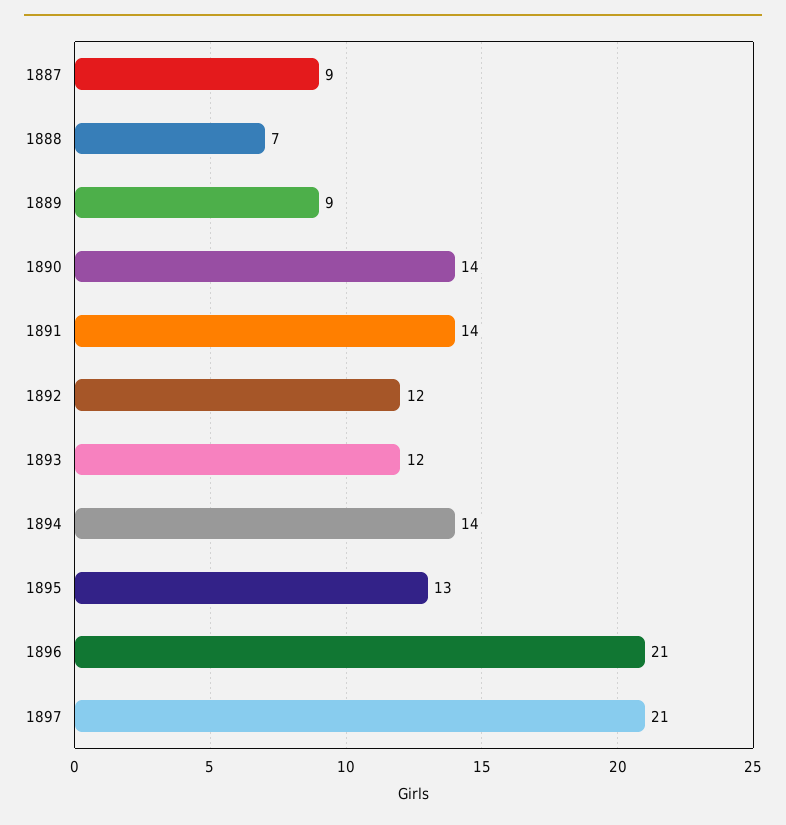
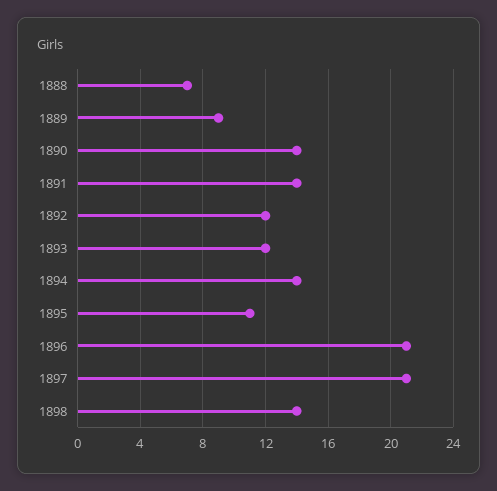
1887: 9 -> none
1895: 13 -> 11
1898: none -> 14

